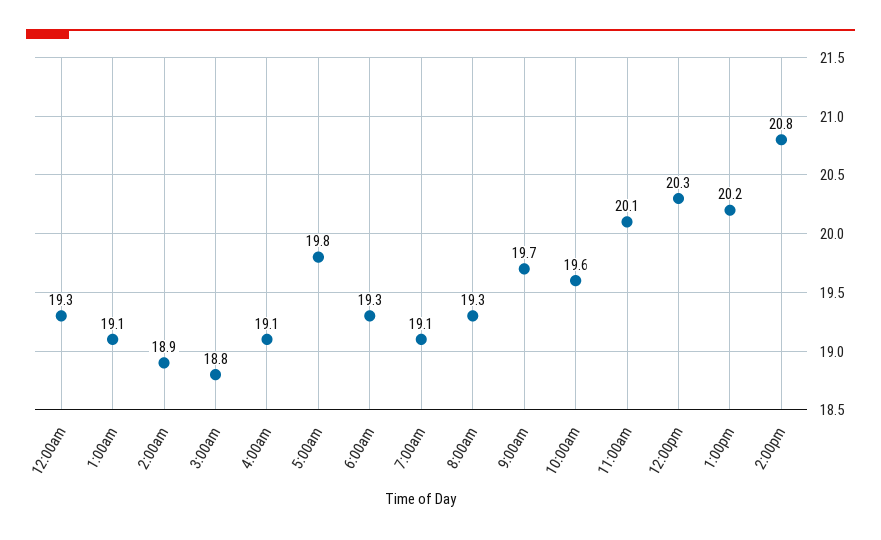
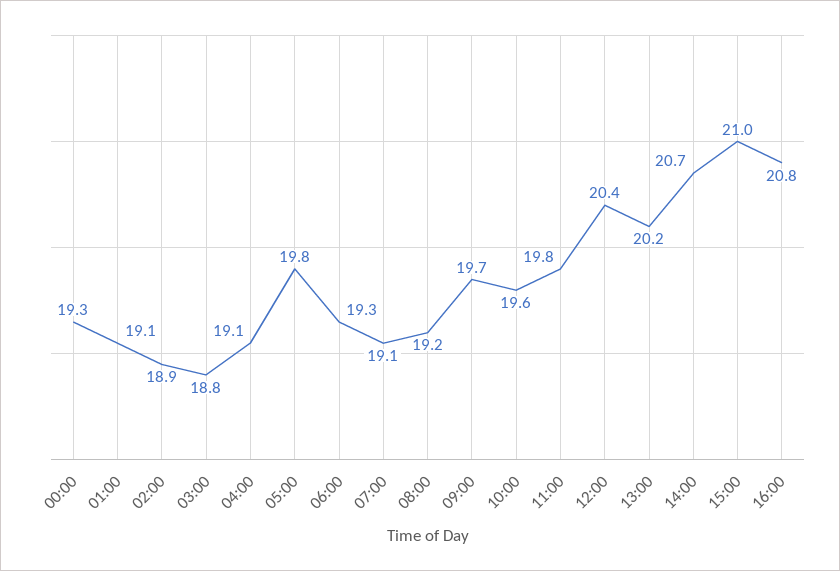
8:00am: 19.3 -> 19.2
11:00am: 20.1 -> 19.8
12:00pm: 20.3 -> 20.4
2:00pm: 20.8 -> 20.7
15:00: none -> 21
16:00: none -> 20.8

